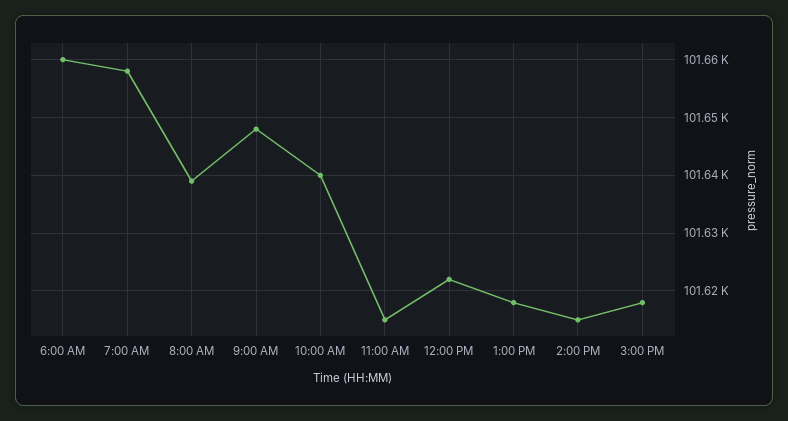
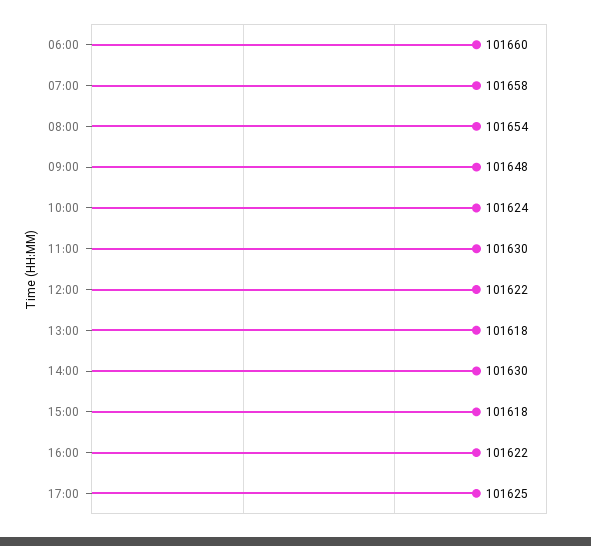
8:00 AM: 101640 -> 101654
10:00 AM: 101640 -> 101624
11:00 AM: 101615 -> 101630
2:00 PM: 101615 -> 101630
16:00: none -> 101622
17:00: none -> 101625

